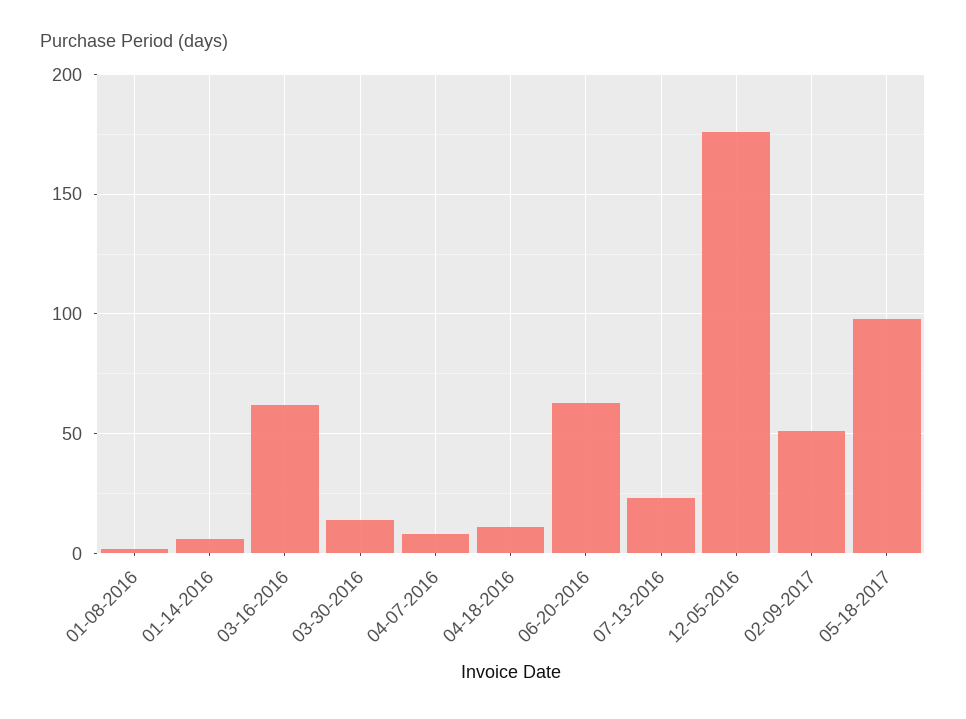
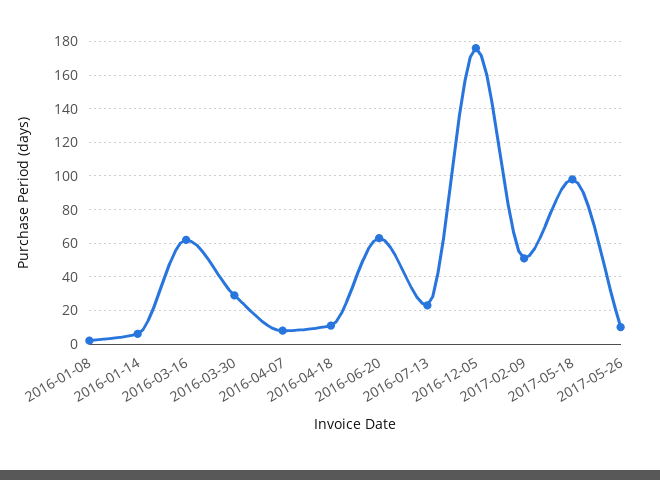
03-30-2016: 15 -> 30
2017-05-26: none -> 10

